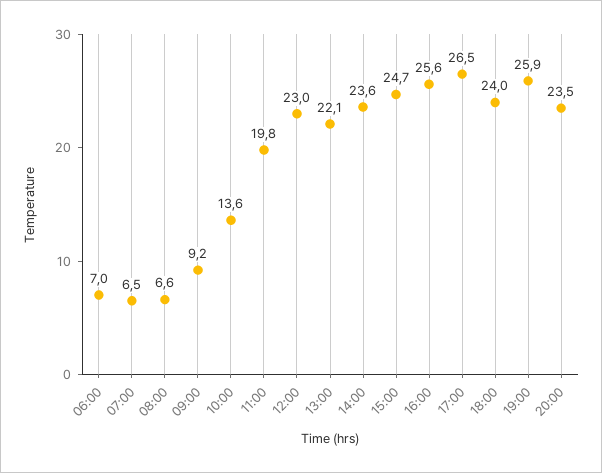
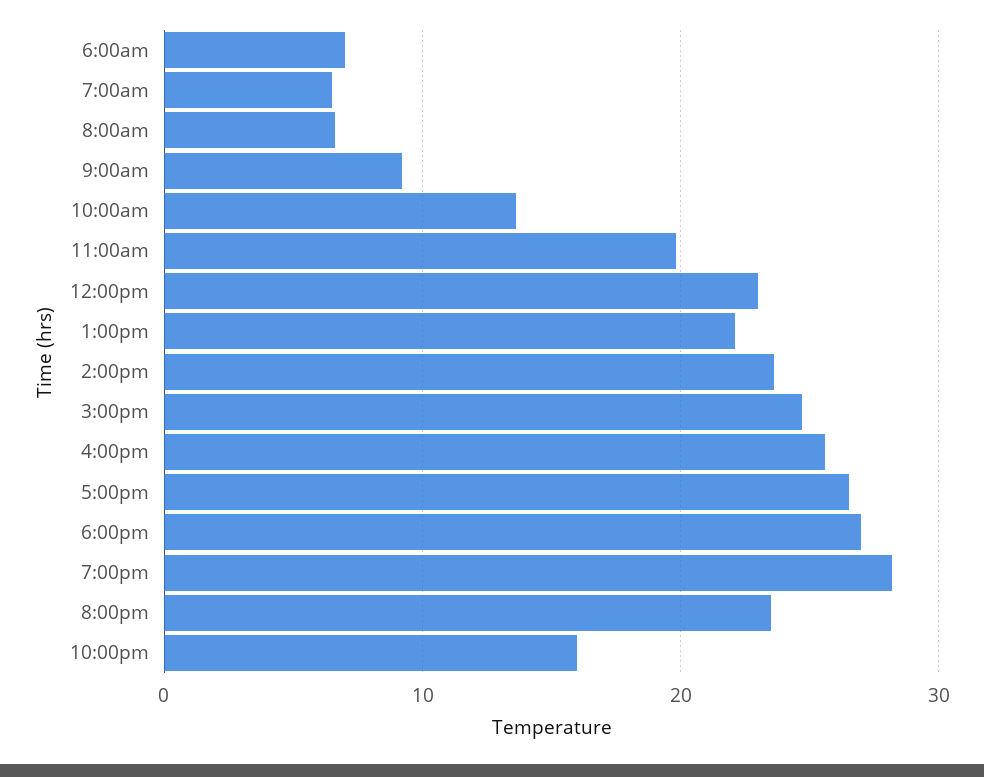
18:00: 24 -> 27
19:00: 25.9 -> 28
10:00pm: none -> 16

